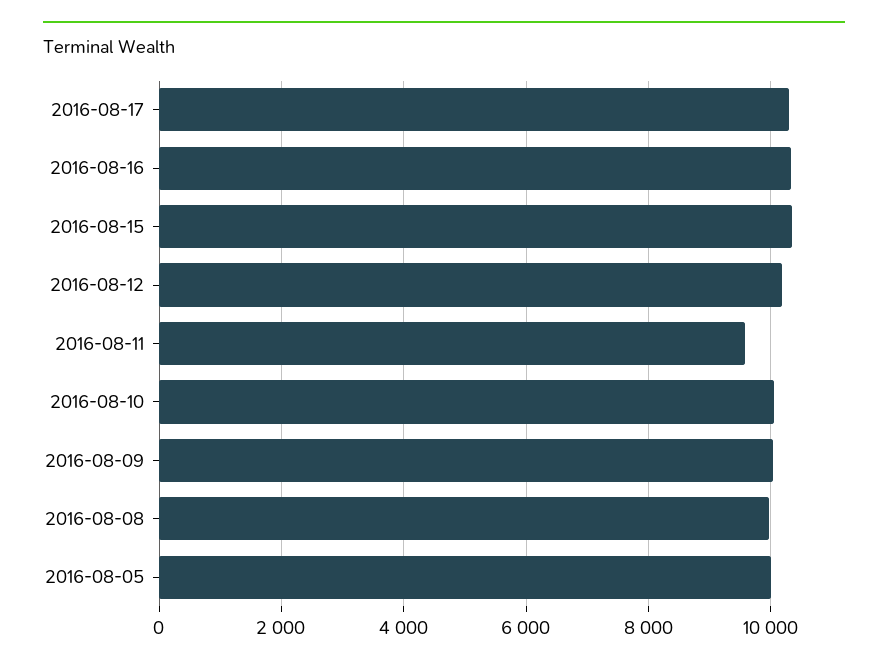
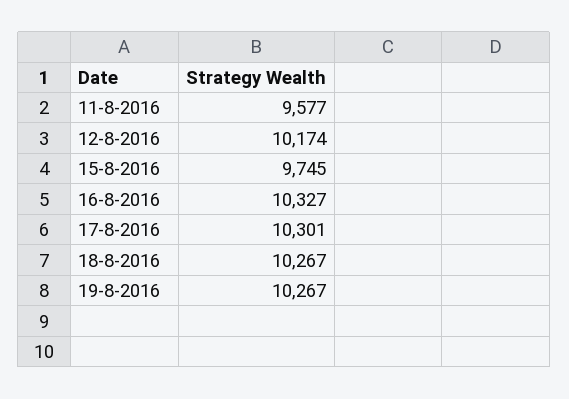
2016-08-15: 10400 -> 9745
2016-08-10: 10000 -> none
2016-08-09: 10000 -> none
2016-08-08: 10000 -> none
2016-08-05: 10000 -> none
18-8-2016: none -> 10267
19-8-2016: none -> 10267

